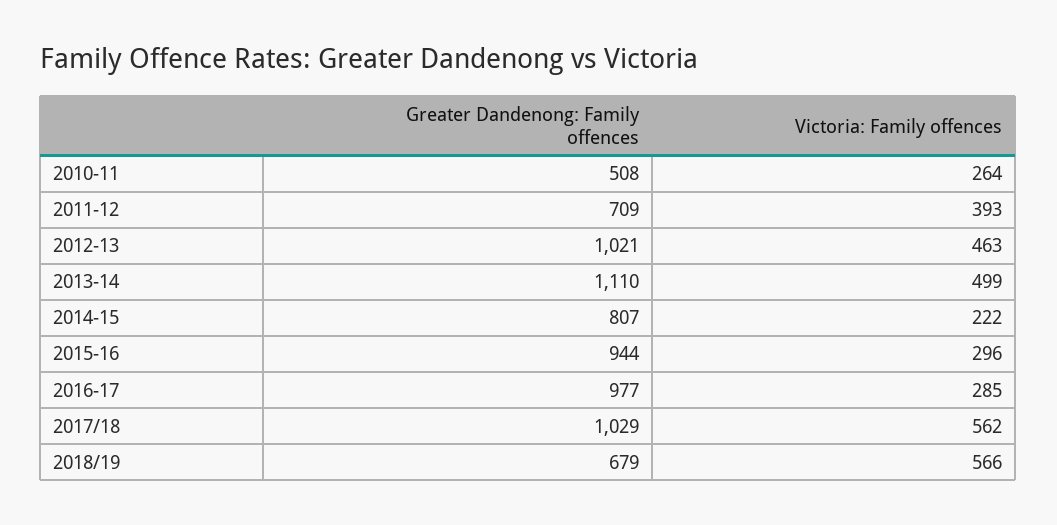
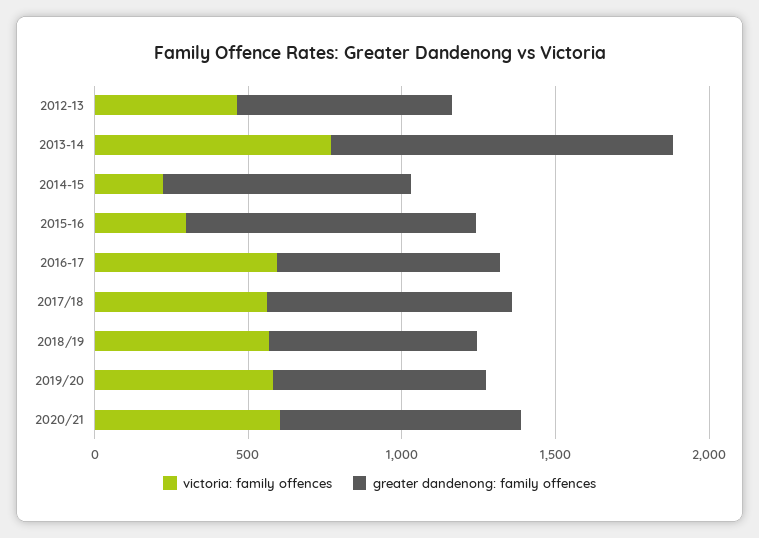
Greater Dandenong: Family offences, 2010-11: 508 -> none
Victoria: Family offences, 2010-11: 264 -> none
Greater Dandenong: Family offences, 2011-12: 709 -> none
Victoria: Family offences, 2011-12: 393 -> none
Greater Dandenong: Family offences, 2012-13: 1021 -> 700
Victoria: Family offences, 2013-14: 499 -> 800
Greater Dandenong: Family offences, 2016-17: 977 -> 700
Victoria: Family offences, 2016-17: 285 -> 600
Greater Dandenong: Family offences, 2017/18: 1029 -> 800
Victoria: Family offences, 2019/20: none -> 600
Greater Dandenong: Family offences, 2019/20: none -> 700
Victoria: Family offences, 2020/21: none -> 600
Greater Dandenong: Family offences, 2020/21: none -> 800

